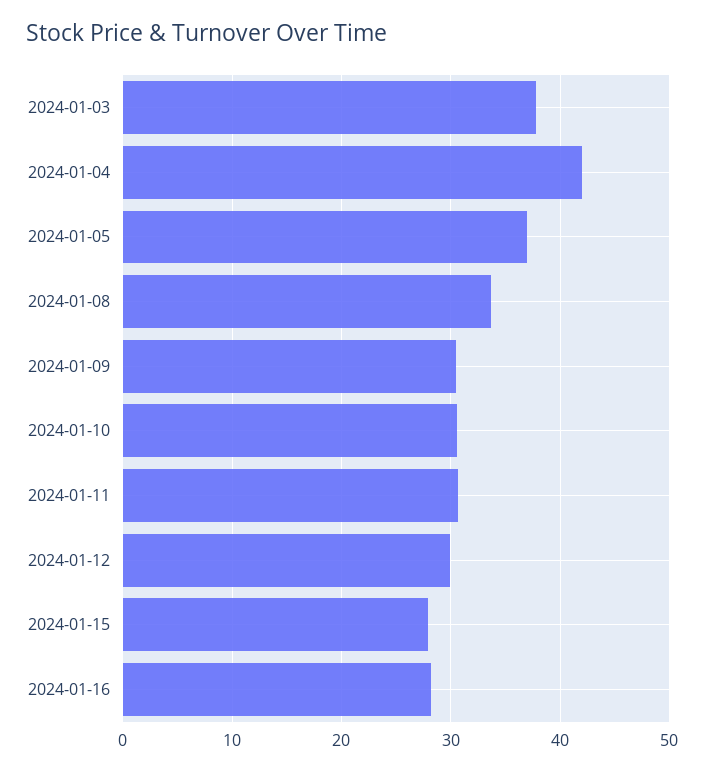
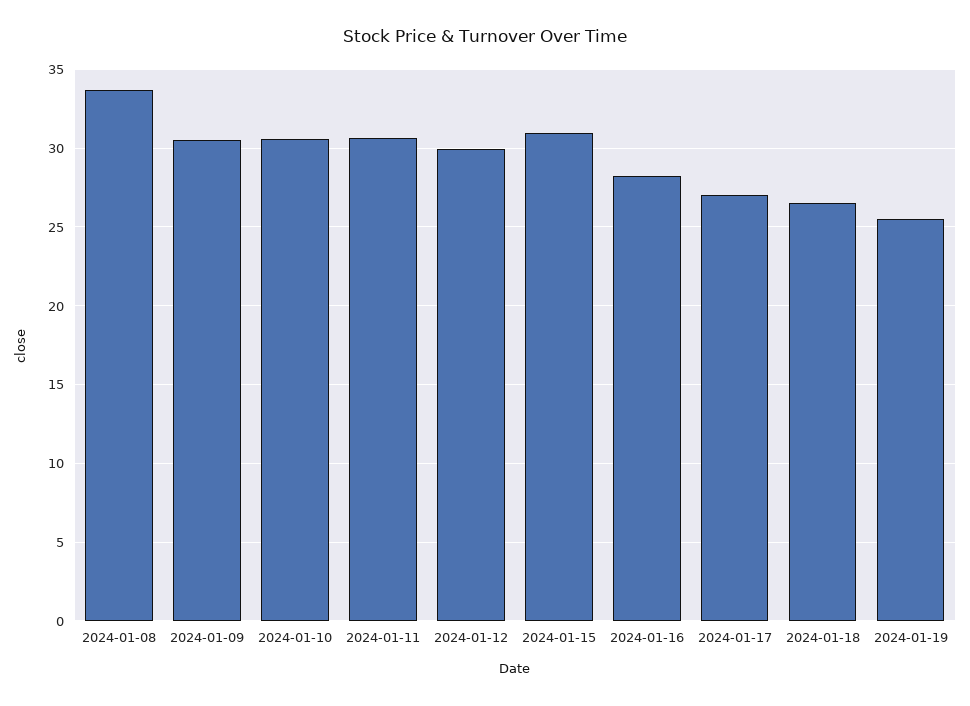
2024-01-03: 38 -> none
2024-01-04: 42 -> none
2024-01-05: 37 -> none
2024-01-15: 28 -> 31
2024-01-17: none -> 27
2024-01-18: none -> 26.5
2024-01-19: none -> 25.5

